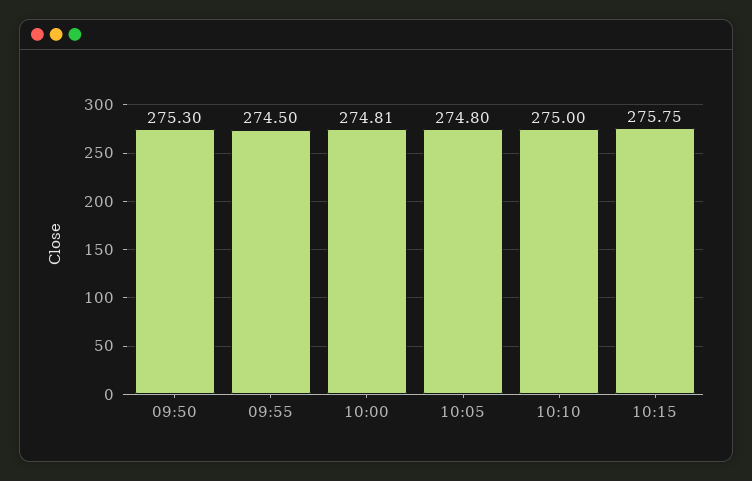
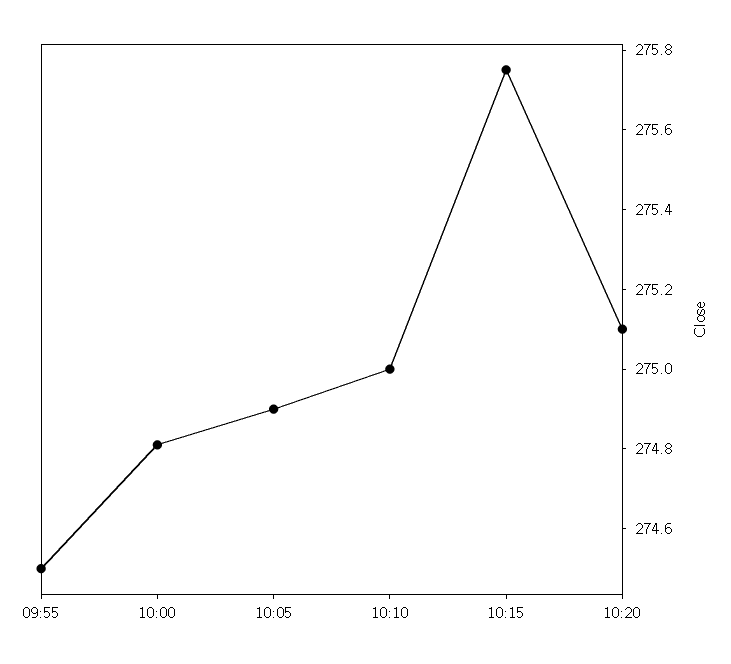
09:50: 275.3 -> none
10:05: 274.8 -> 274.9
10:20: none -> 275.1

